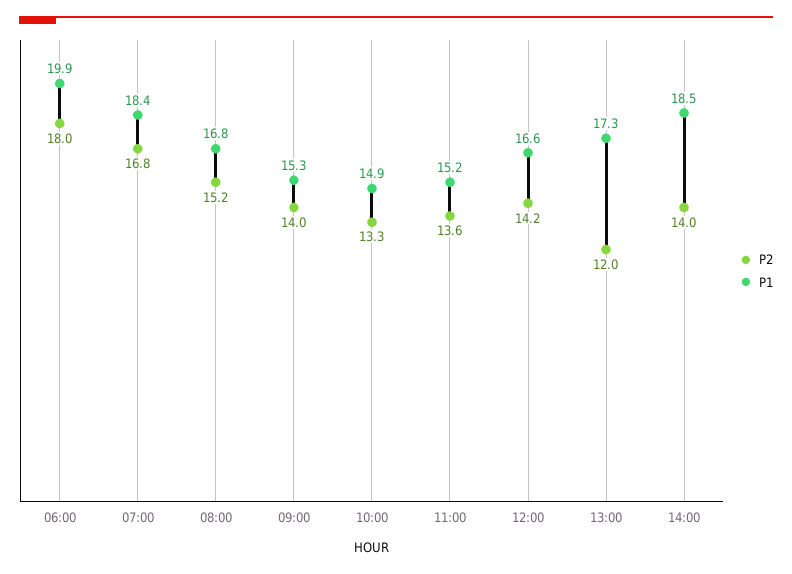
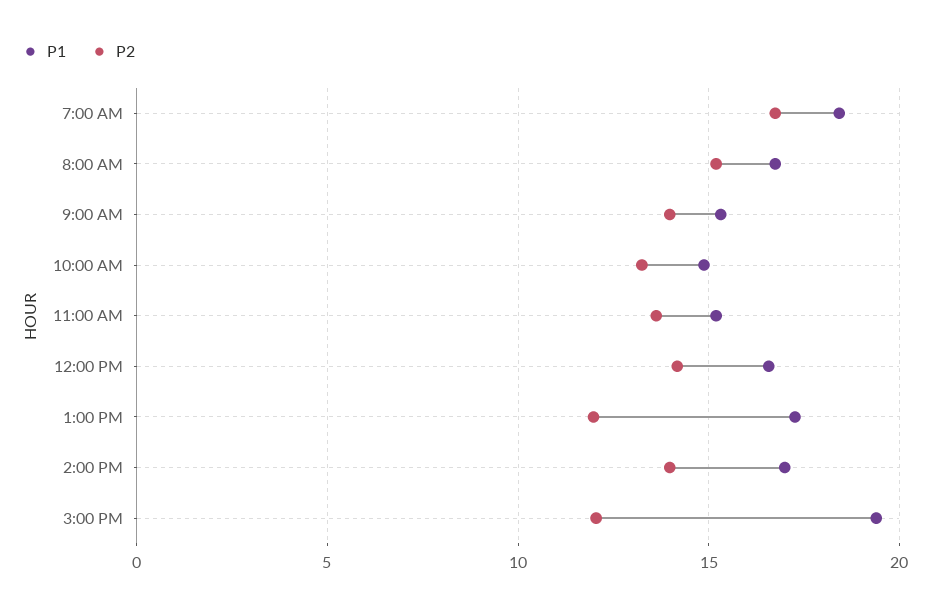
P2, 06:00: 18 -> none
P1, 06:00: 19.9 -> none
P1, 14:00: 18.5 -> 17
P1, 3:00 PM: none -> 19.5
P2, 3:00 PM: none -> 12

